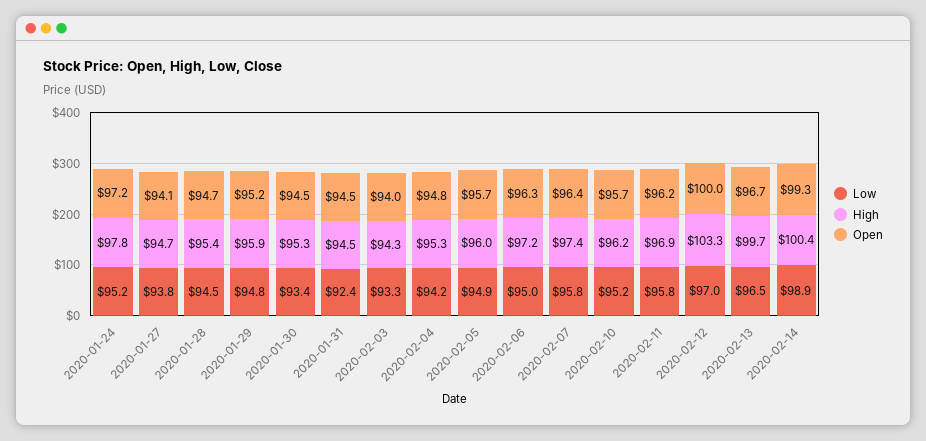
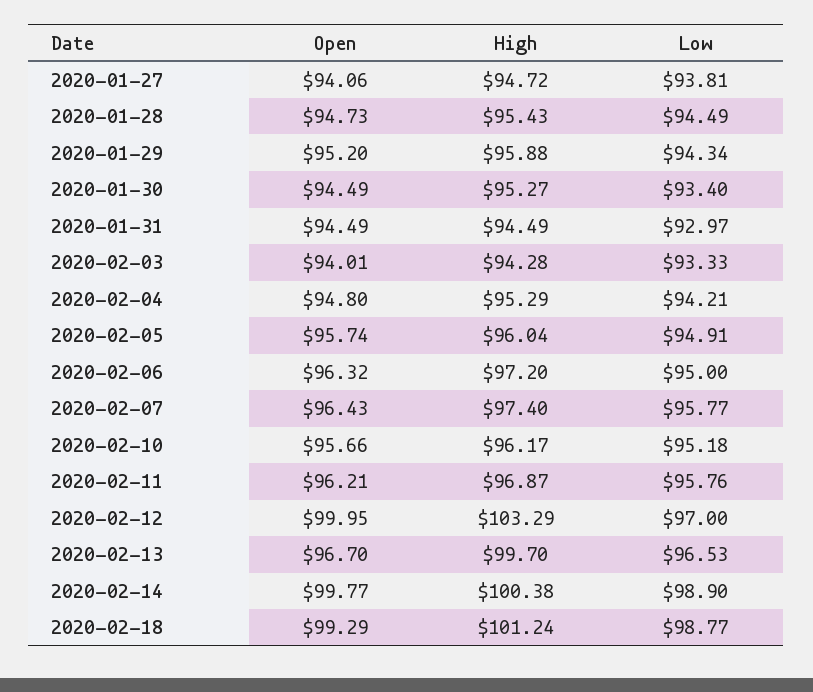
Low, 2020-01-24: 95.2 -> none
High, 2020-01-24: 97.8 -> none
Open, 2020-01-24: 97.2 -> none
Low, 2020-01-29: 94.8 -> 94.34
Low, 2020-01-31: 92.4 -> 92.97
Open, 2020-02-14: 99.3 -> 99.77
Open, 2020-02-18: none -> 99.29
High, 2020-02-18: none -> 101.24
Low, 2020-02-18: none -> 98.77

